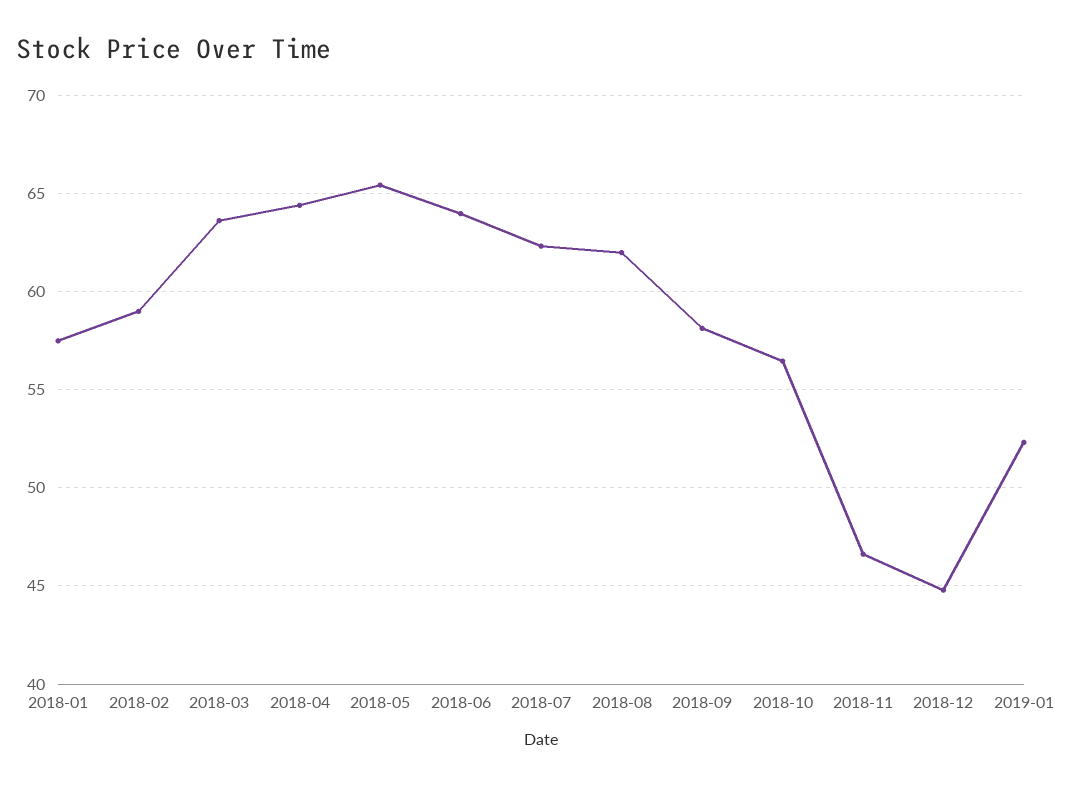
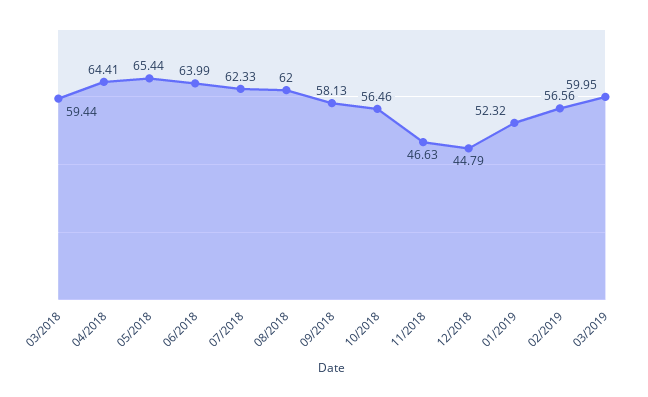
2018-01: 57.5 -> none
2018-02: 59 -> none
2018-03: 63.5 -> 59.44
02/2019: none -> 56.56
03/2019: none -> 59.95

